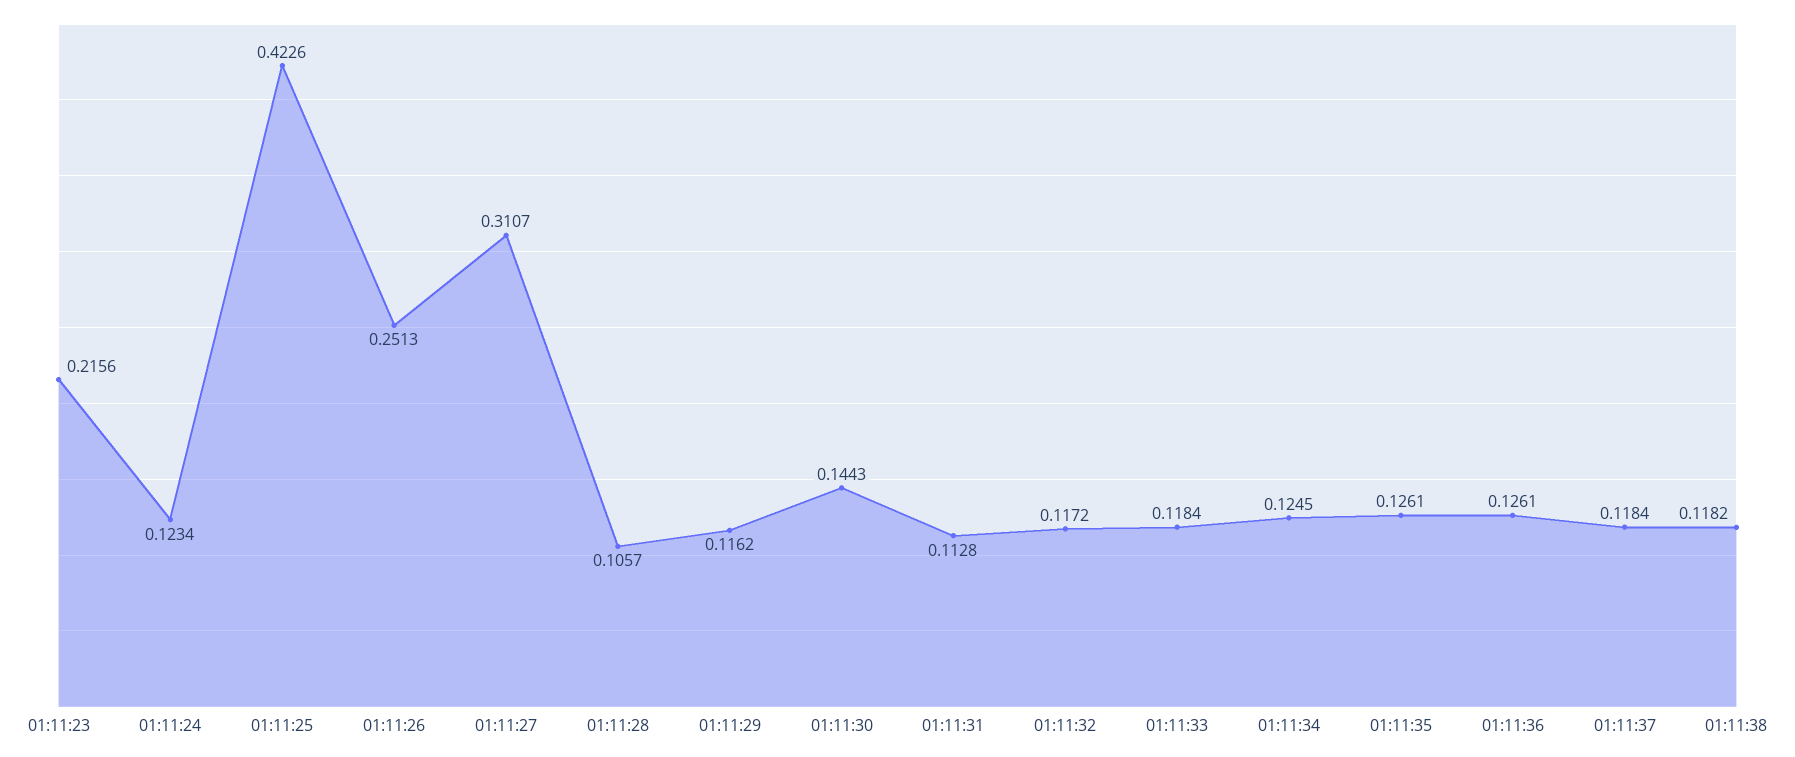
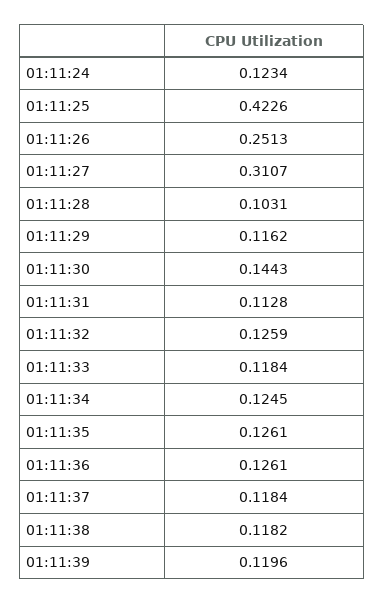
01:11:23: 0.2156 -> none
01:11:28: 0.1057 -> 0.1031
01:11:32: 0.1172 -> 0.1259
01:11:39: none -> 0.1196

